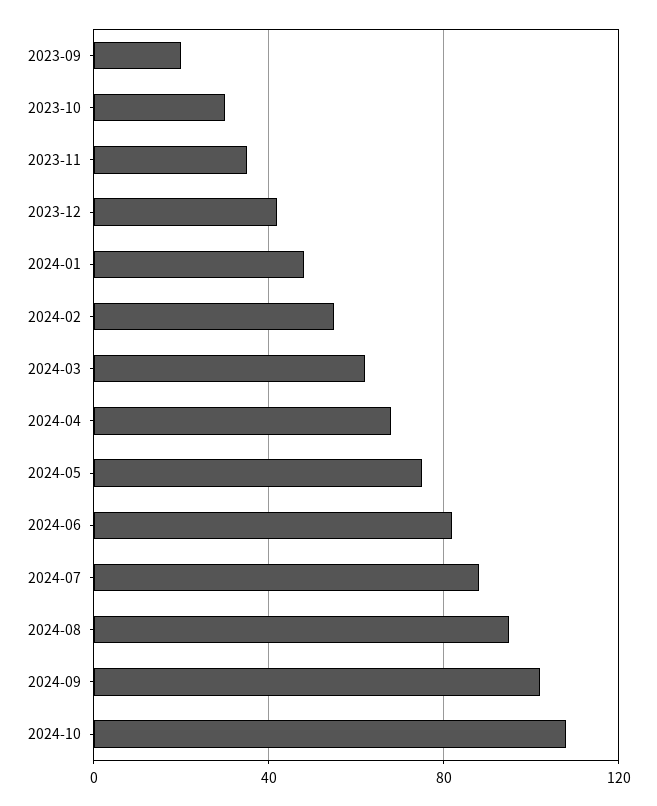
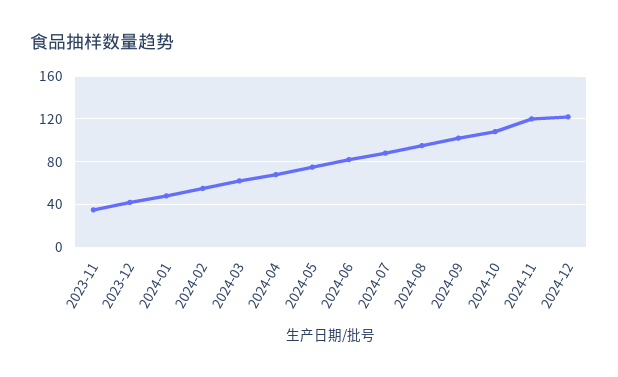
2023-09: 20 -> none
2023-10: 30 -> none
2024-11: none -> 120
2024-12: none -> 120

